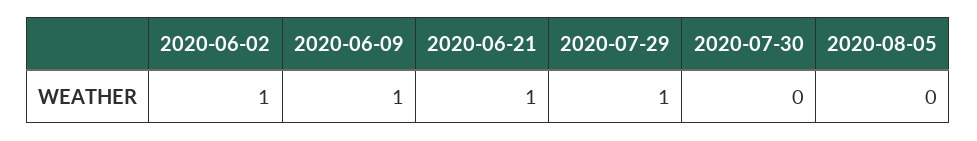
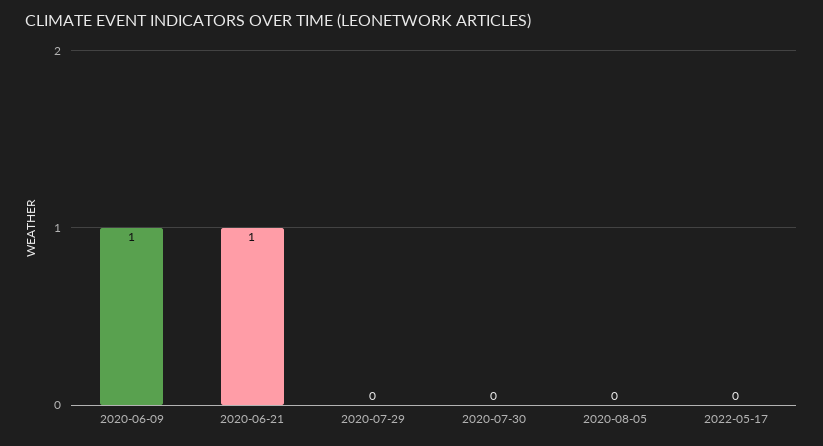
2020-06-02: 1 -> none
2020-07-29: 1 -> 0
2022-05-17: none -> 0

